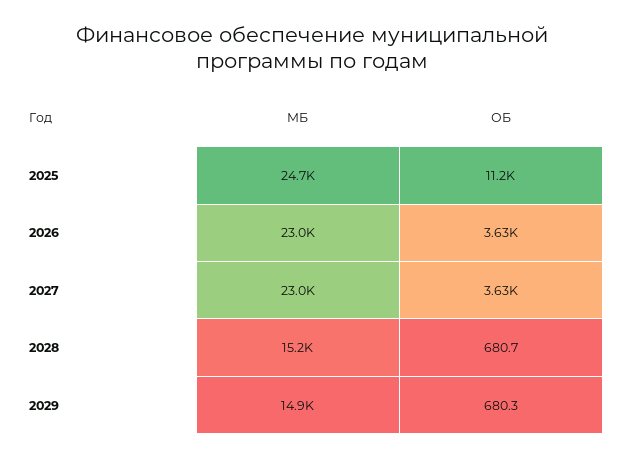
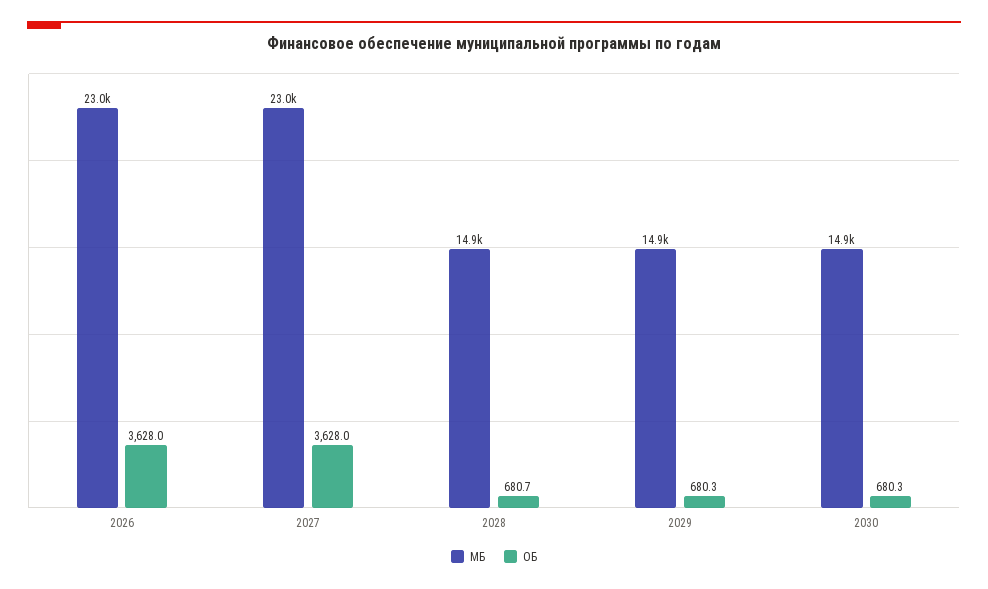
МБ, 2025: 24700 -> none
ОБ, 2025: 11200 -> none
МБ, 2028: 15200 -> 14900
МБ, 2030: none -> 14900
ОБ, 2030: none -> 680.3

